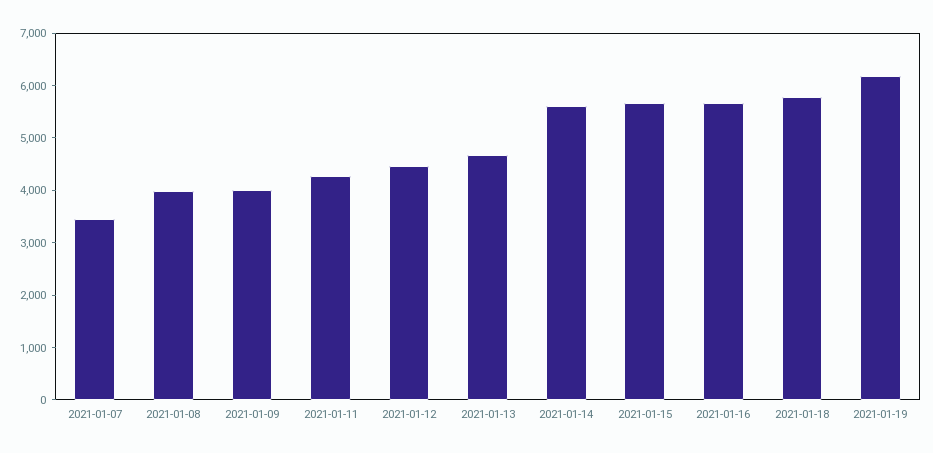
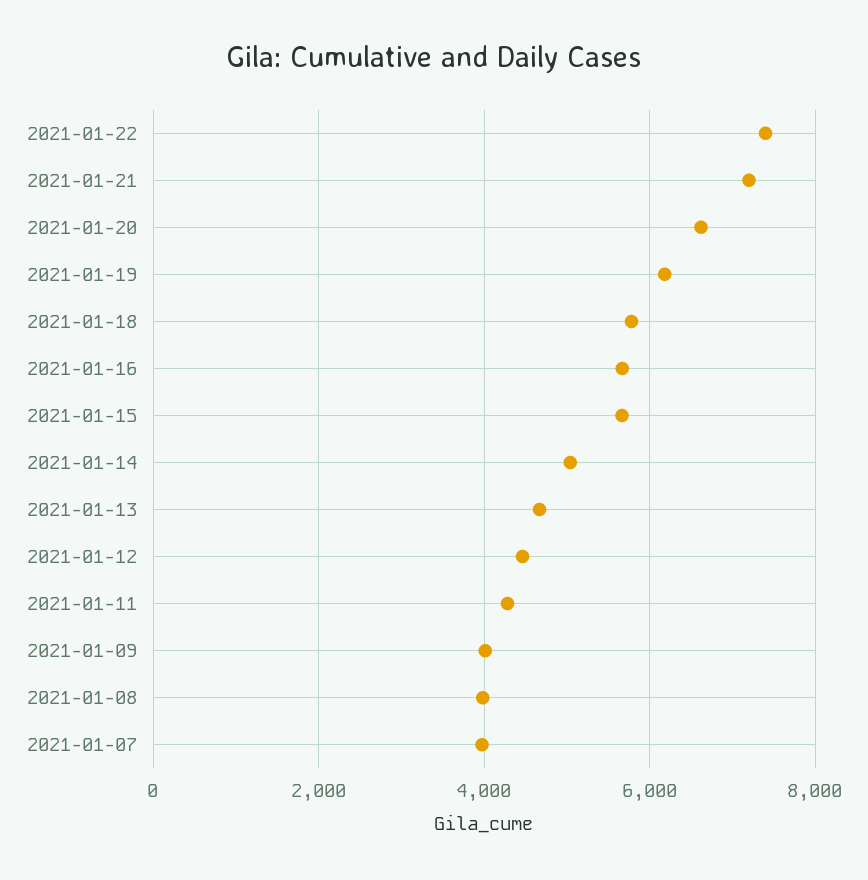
2021-01-07: 3400 -> 4000
2021-01-14: 5600 -> 5000
2021-01-22: none -> 7400
2021-01-21: none -> 7200
2021-01-20: none -> 6600

